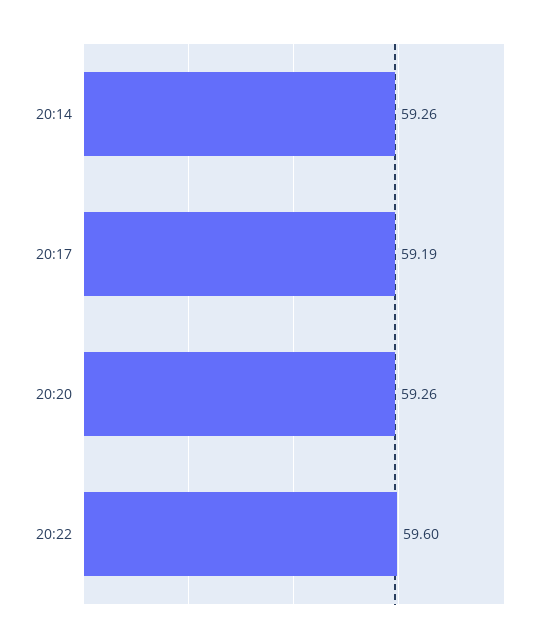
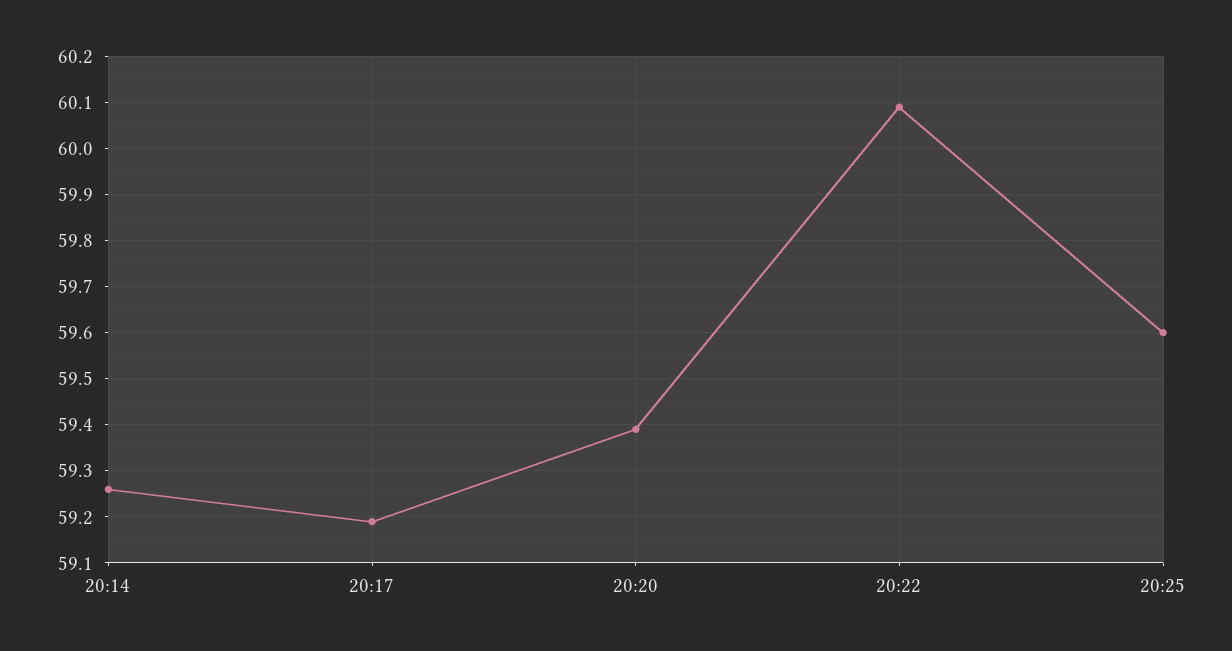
20:20: 59.26 -> 59.4
20:22: 59.6 -> 60.1
20:25: none -> 59.6

